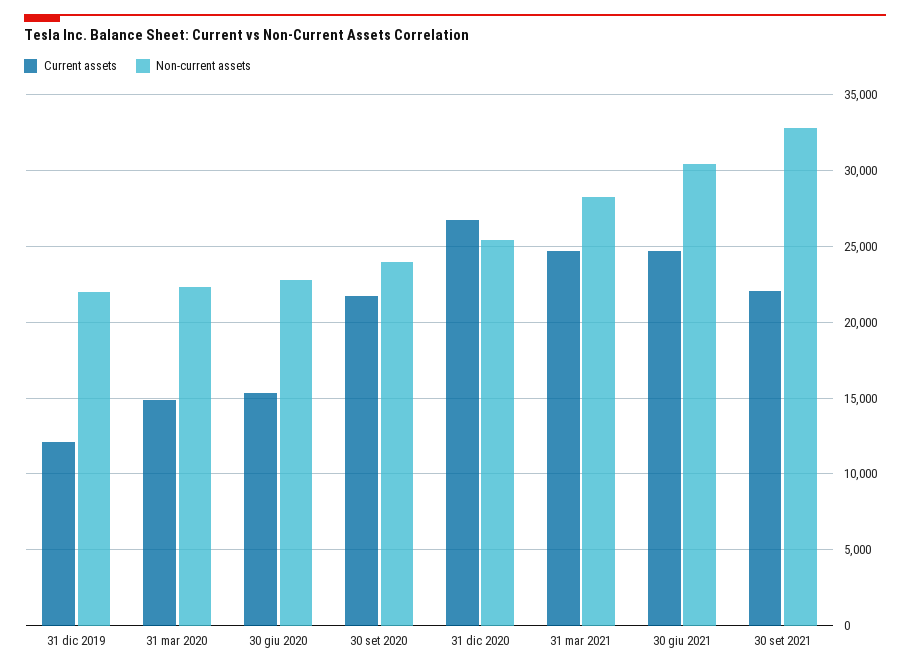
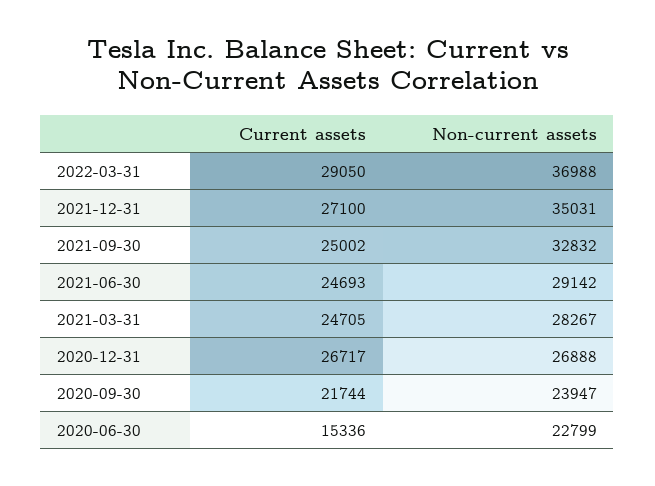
Current assets, 31 dic 2019: 12000 -> none
Non-current assets, 31 dic 2019: 22000 -> none
Current assets, 31 mar 2020: 15000 -> none
Non-current assets, 31 mar 2020: 22500 -> none
Non-current assets, 31 dic 2020: 25500 -> 26888
Non-current assets, 30 giu 2021: 30500 -> 29142
Current assets, 30 set 2021: 22000 -> 25002
Current assets, 2022-03-31: none -> 29050
Non-current assets, 2022-03-31: none -> 36988
Current assets, 2021-12-31: none -> 27100
Non-current assets, 2021-12-31: none -> 35031

